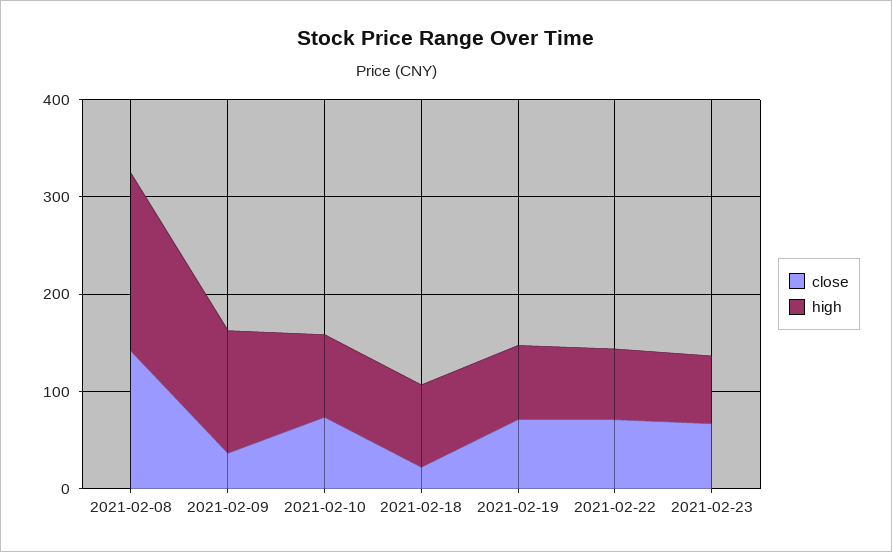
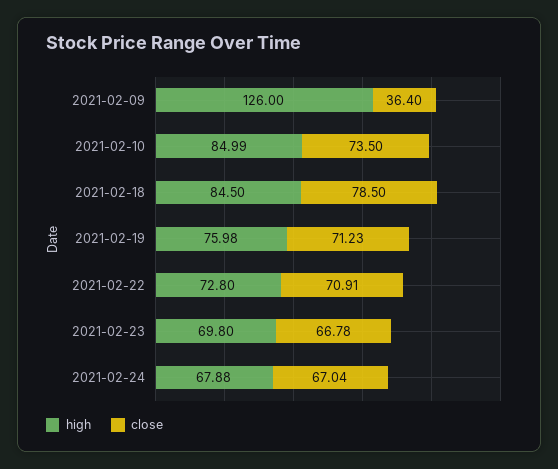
close, 2021-02-08: 140 -> none
high, 2021-02-08: 180 -> none
close, 2021-02-18: 20 -> 78.5
high, 2021-02-24: none -> 67.88
close, 2021-02-24: none -> 67.04

